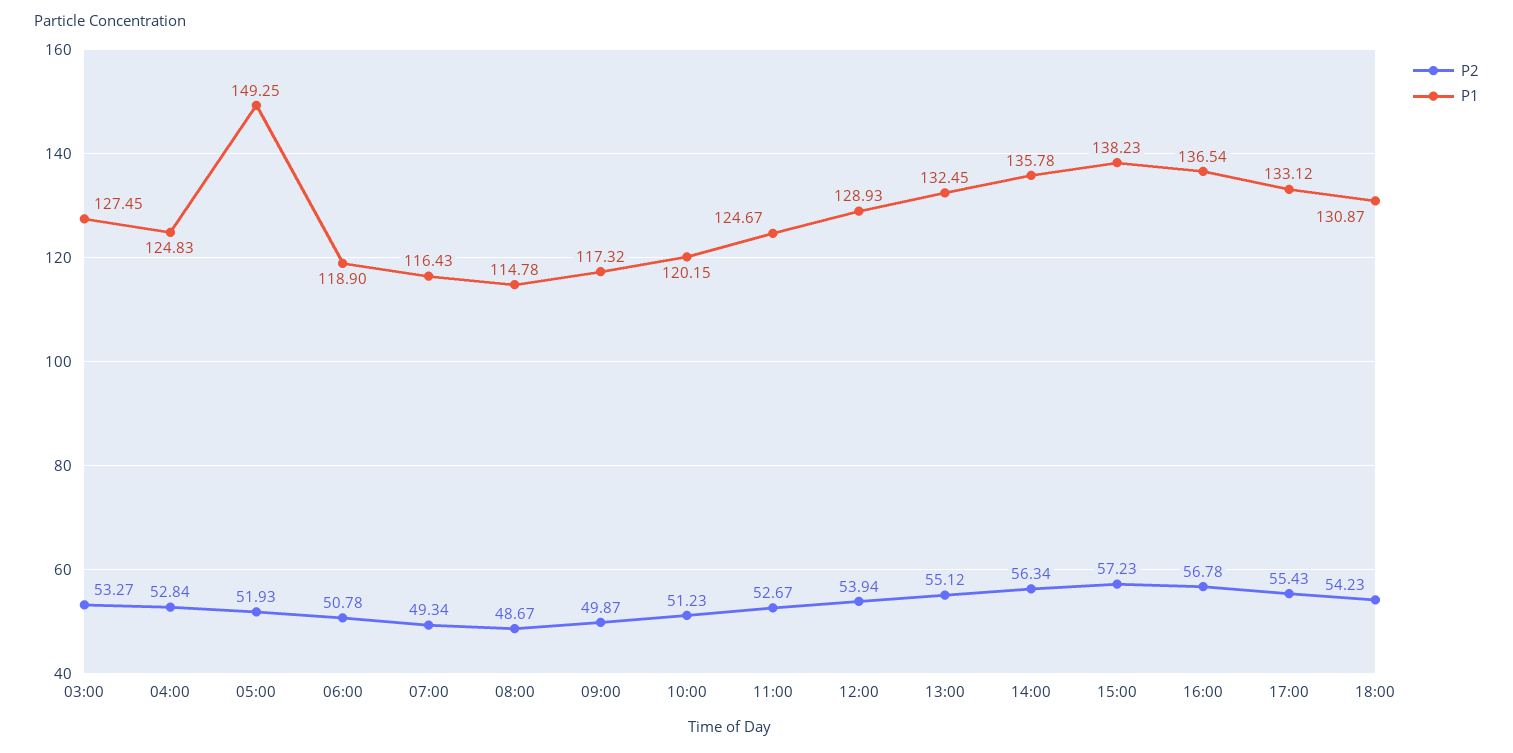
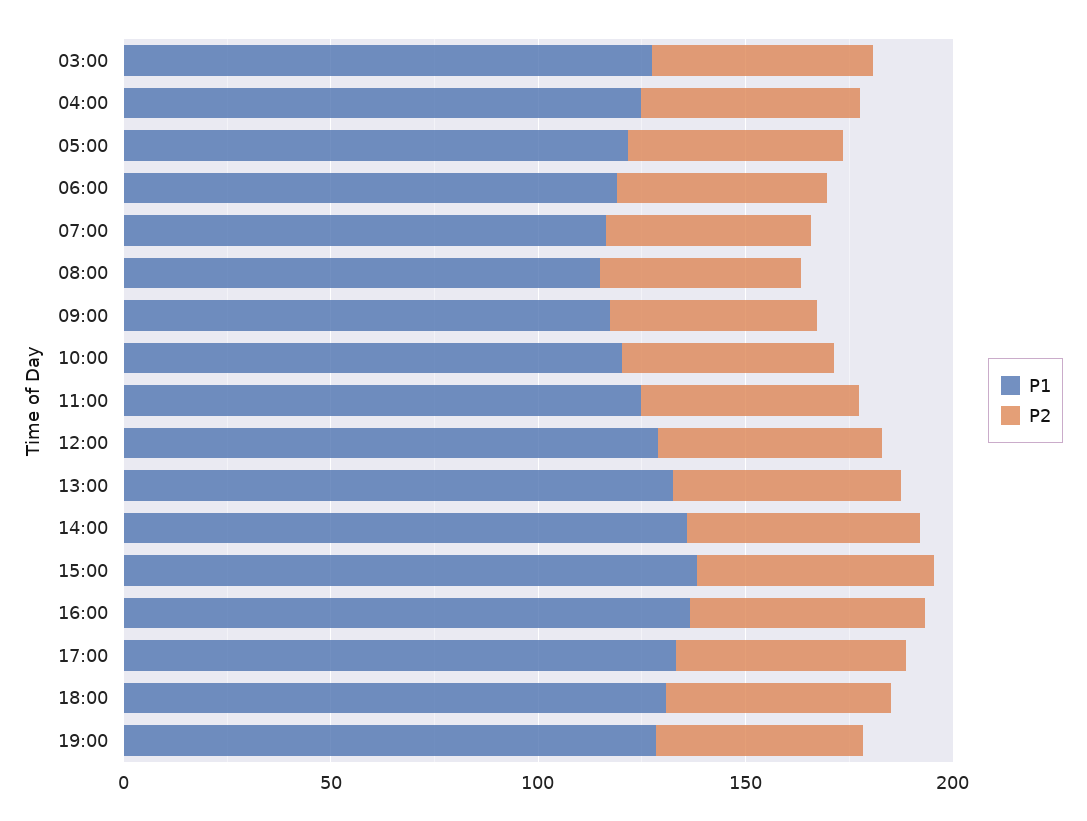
P1, 05:00: 149.25 -> 120
P1, 19:00: none -> 130
P2, 19:00: none -> 50

